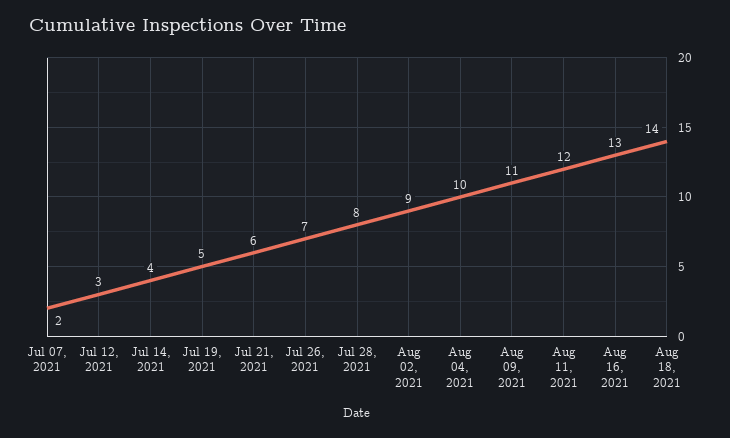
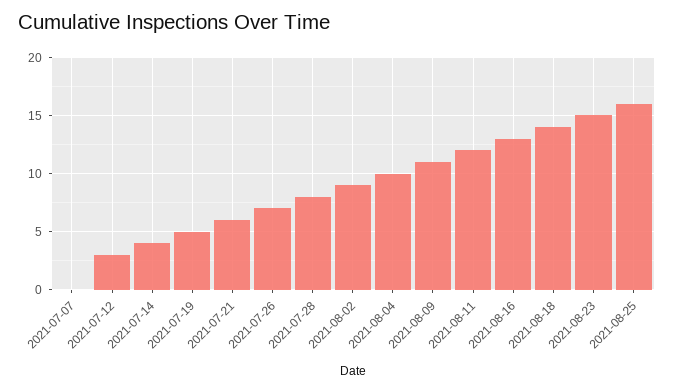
Jul 07, 2021: 2 -> 0
2021-08-23: none -> 15
2021-08-25: none -> 16

